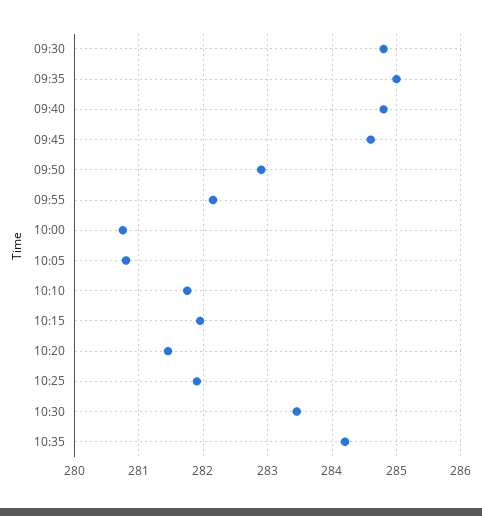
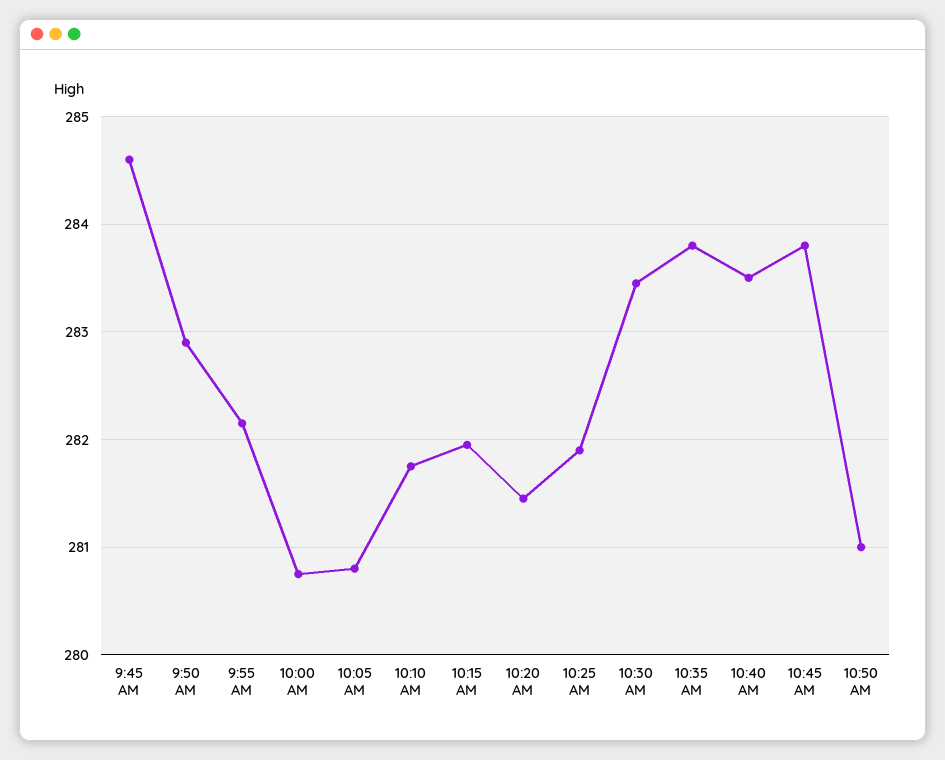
09:30: 284.8 -> none
09:35: 285 -> none
09:40: 284.8 -> none
10:35: 284.2 -> 283.8
10:40 AM: none -> 283.5
10:45 AM: none -> 283.8
10:50 AM: none -> 281

